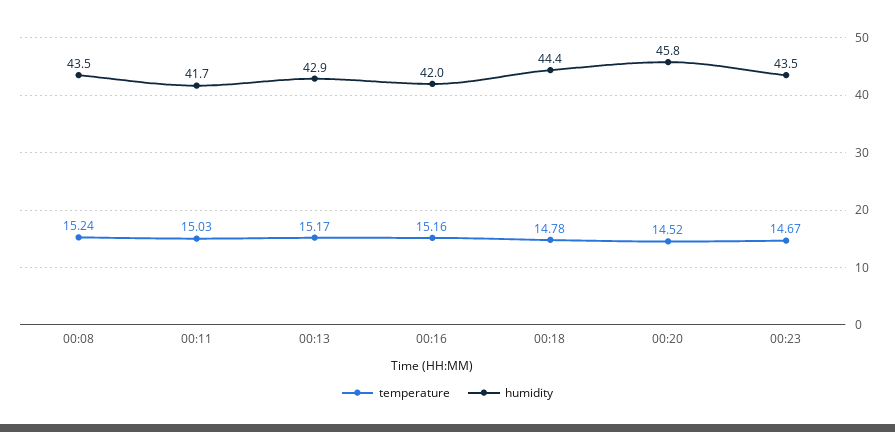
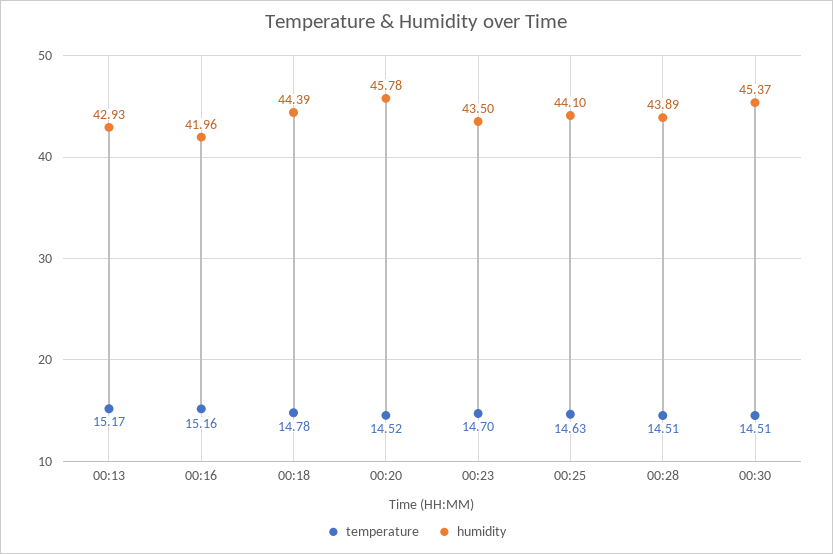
temperature, 00:08: 15.24 -> none
humidity, 00:08: 43.5 -> none
temperature, 00:11: 15.03 -> none
humidity, 00:11: 41.7 -> none
temperature, 00:23: 14.67 -> 14.7
temperature, 00:25: none -> 14.63
humidity, 00:25: none -> 44.1
temperature, 00:28: none -> 14.51
humidity, 00:28: none -> 43.89
temperature, 00:30: none -> 14.51
humidity, 00:30: none -> 45.37

